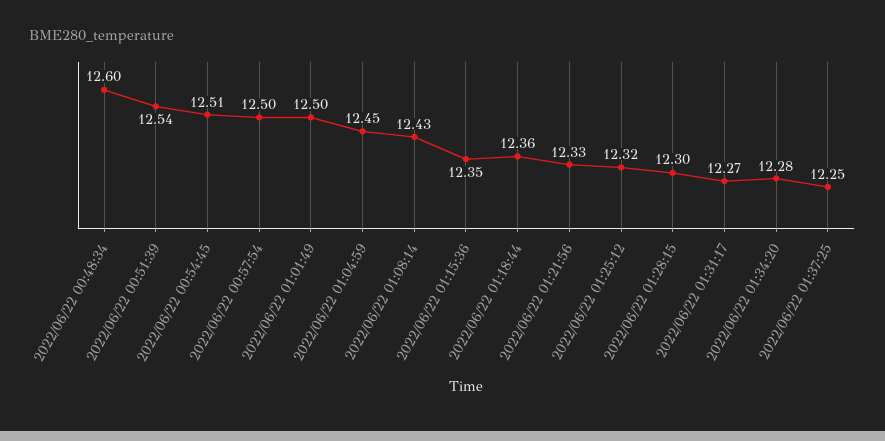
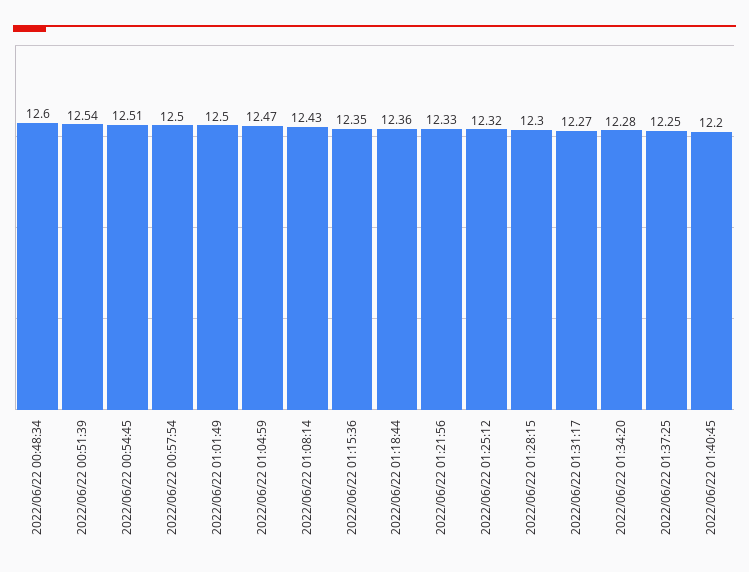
2022/06/22 01:04:59: 12.45 -> 12.47
2022/06/22 01:40:45: none -> 12.2

